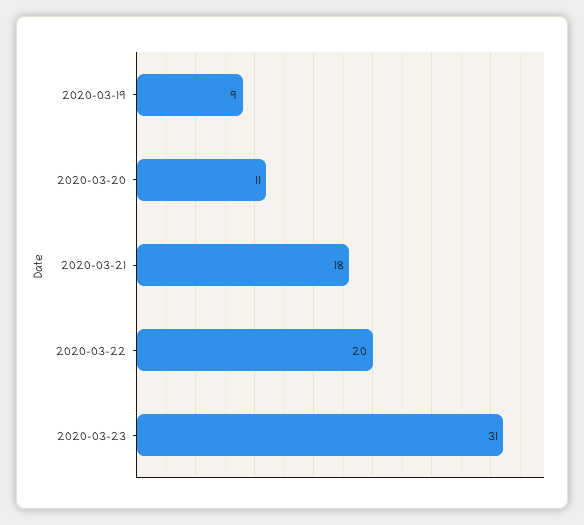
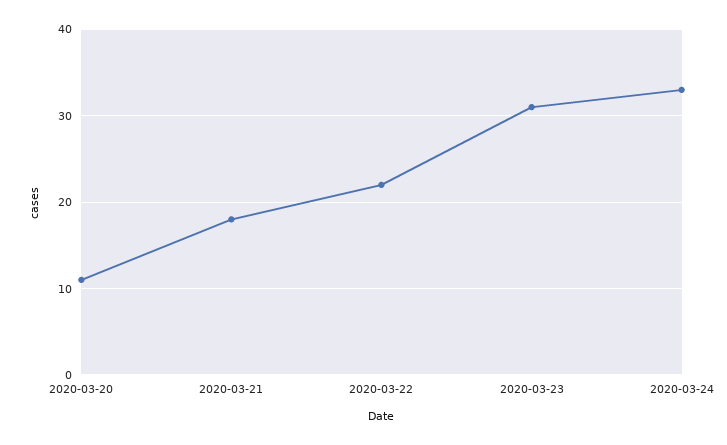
2020-03-19: 9 -> none
2020-03-22: 20 -> 22
2020-03-24: none -> 33

